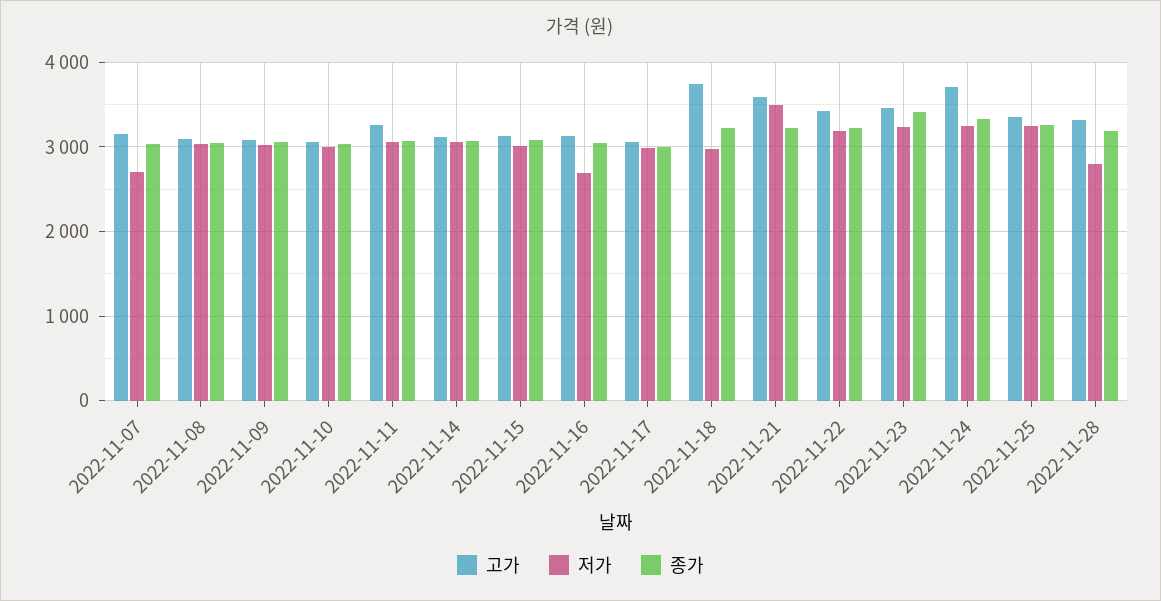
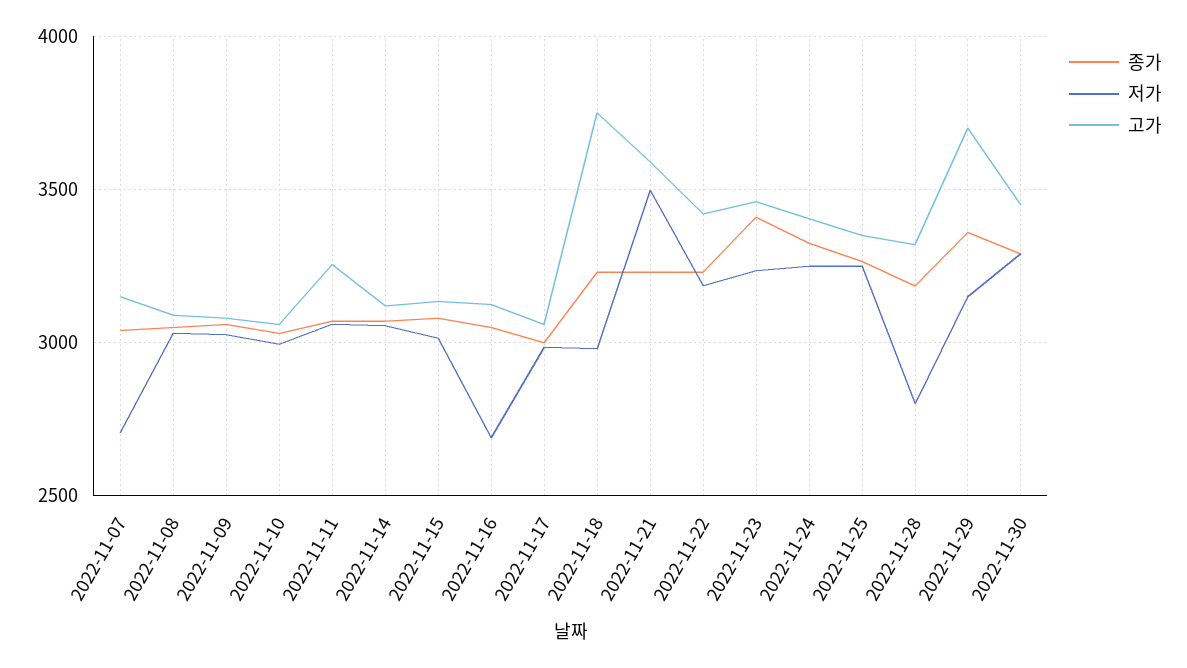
고가, 2022-11-24: 3700 -> 3400
종가, 2022-11-29: none -> 3350
저가, 2022-11-29: none -> 3150
고가, 2022-11-29: none -> 3700
종가, 2022-11-30: none -> 3300
저가, 2022-11-30: none -> 3300
고가, 2022-11-30: none -> 3450

